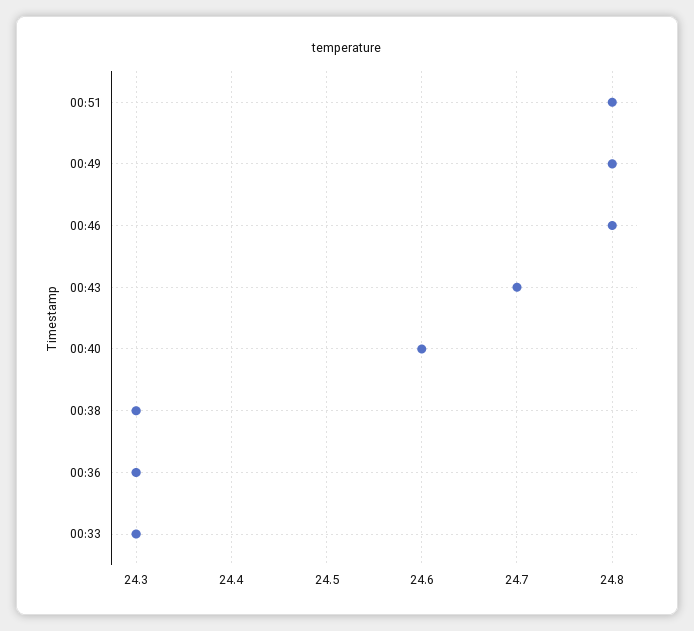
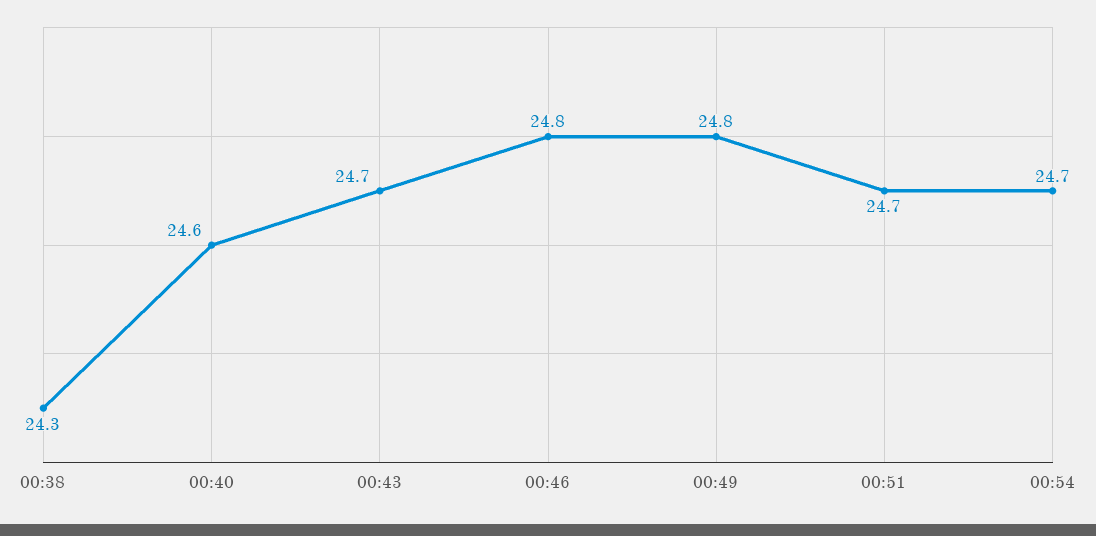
00:51: 24.8 -> 24.7
00:36: 24.3 -> none
00:33: 24.3 -> none
00:54: none -> 24.7

